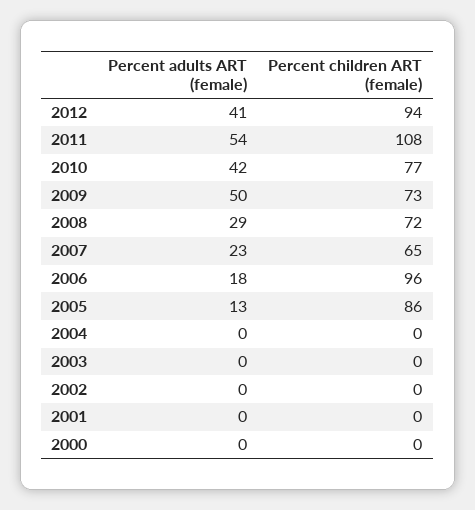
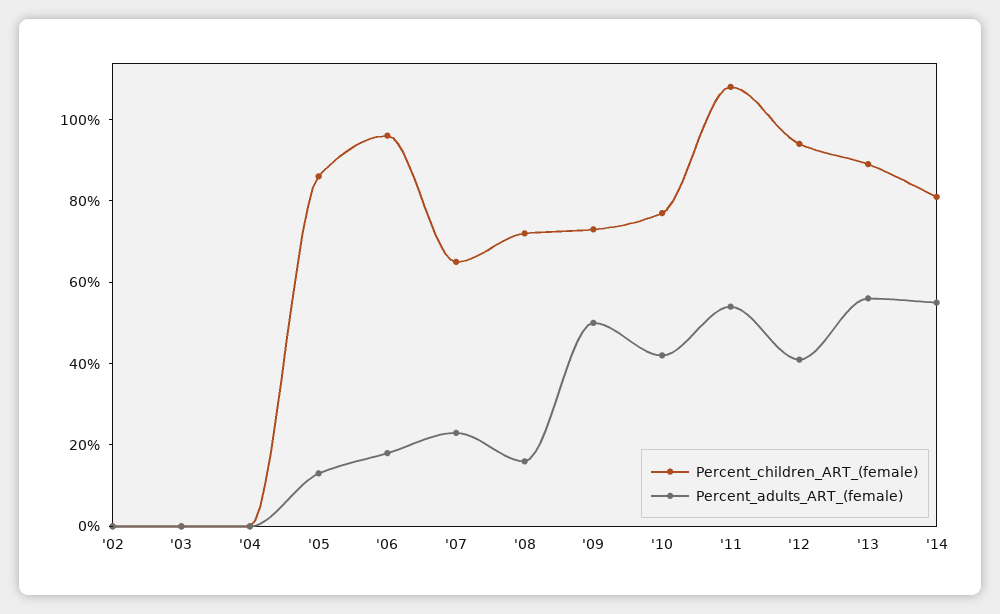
Percent adults ART (female), 2008: 29 -> 15
Percent adults ART (female), 2001: 0 -> none
Percent children ART (female), 2001: 0 -> none
Percent adults ART (female), 2000: 0 -> none
Percent children ART (female), 2000: 0 -> none
Percent children ART (female), '13: none -> 90
Percent adults ART (female), '13: none -> 55
Percent children ART (female), '14: none -> 80
Percent adults ART (female), '14: none -> 55

